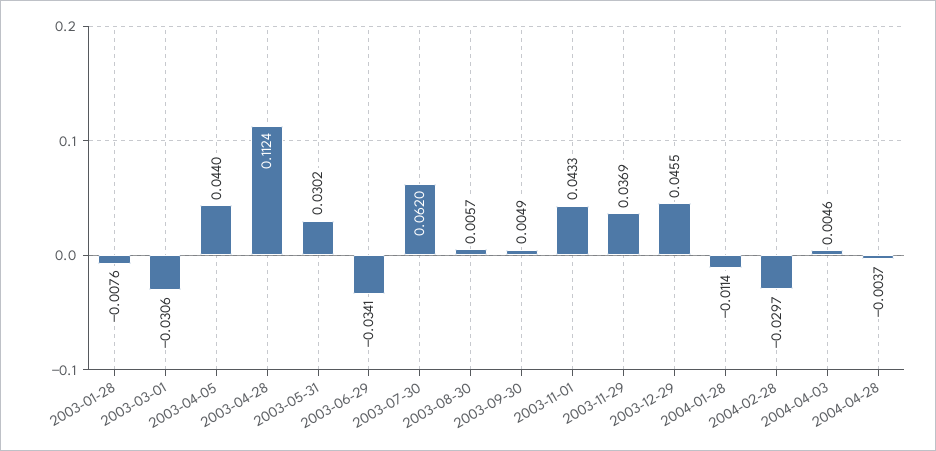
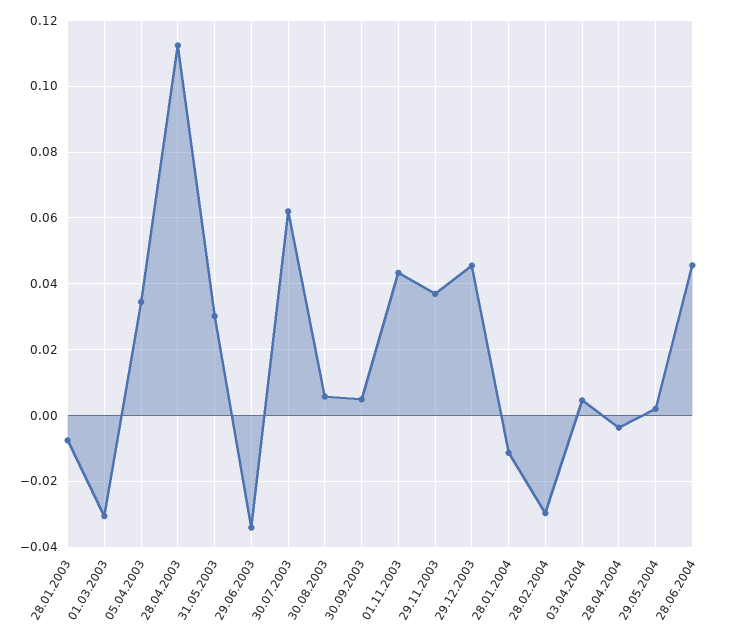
2003-04-05: 0.044 -> 0.034
29.05.2004: none -> 0.002
28.06.2004: none -> 0.046

